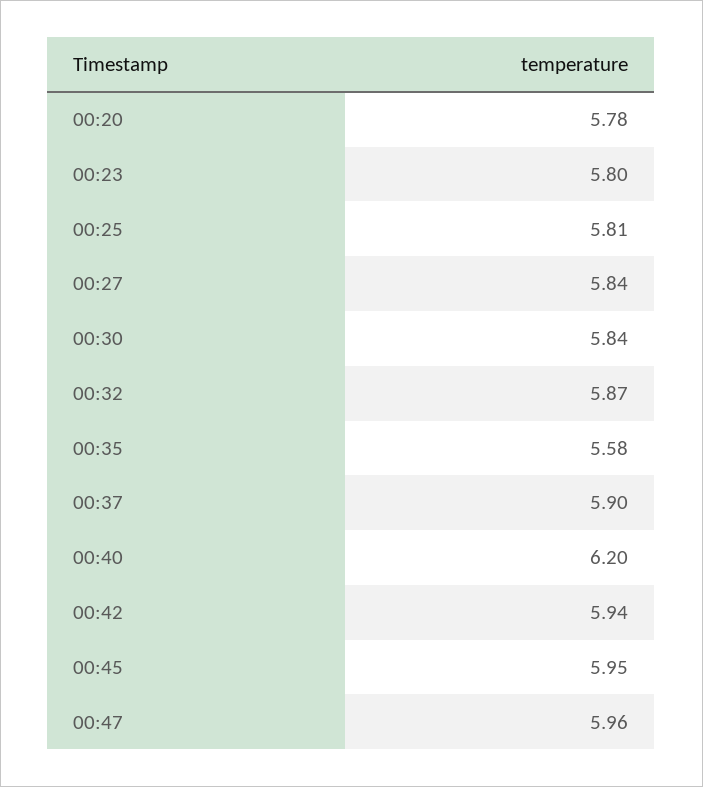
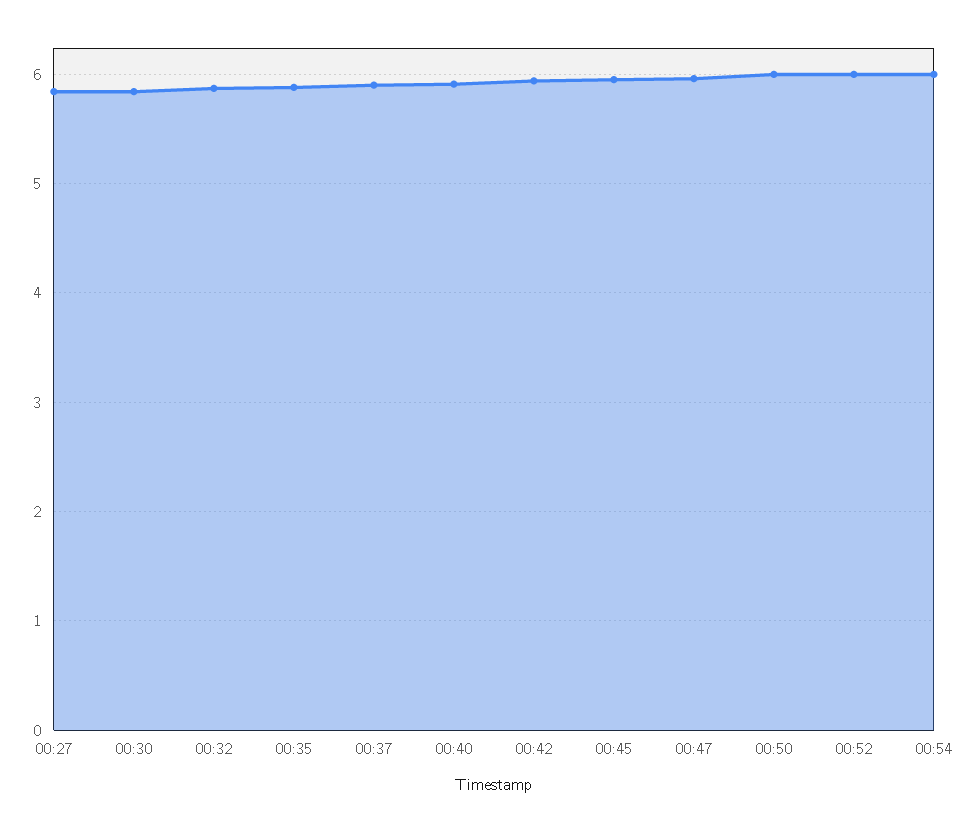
00:20: 5.78 -> none
00:23: 5.8 -> none
00:25: 5.81 -> none
00:35: 5.58 -> 5.9
00:40: 6.2 -> 5.9
00:50: none -> 6
00:52: none -> 6
00:54: none -> 6

